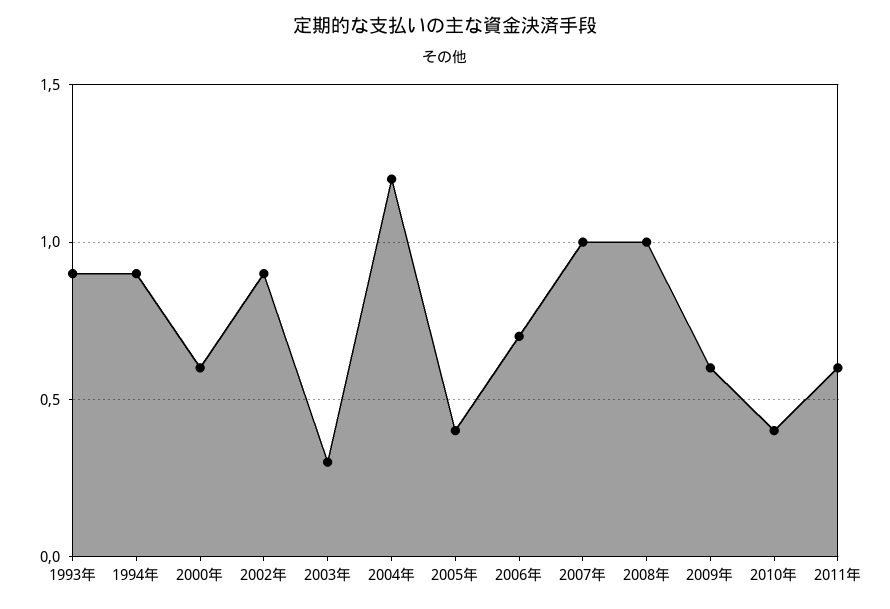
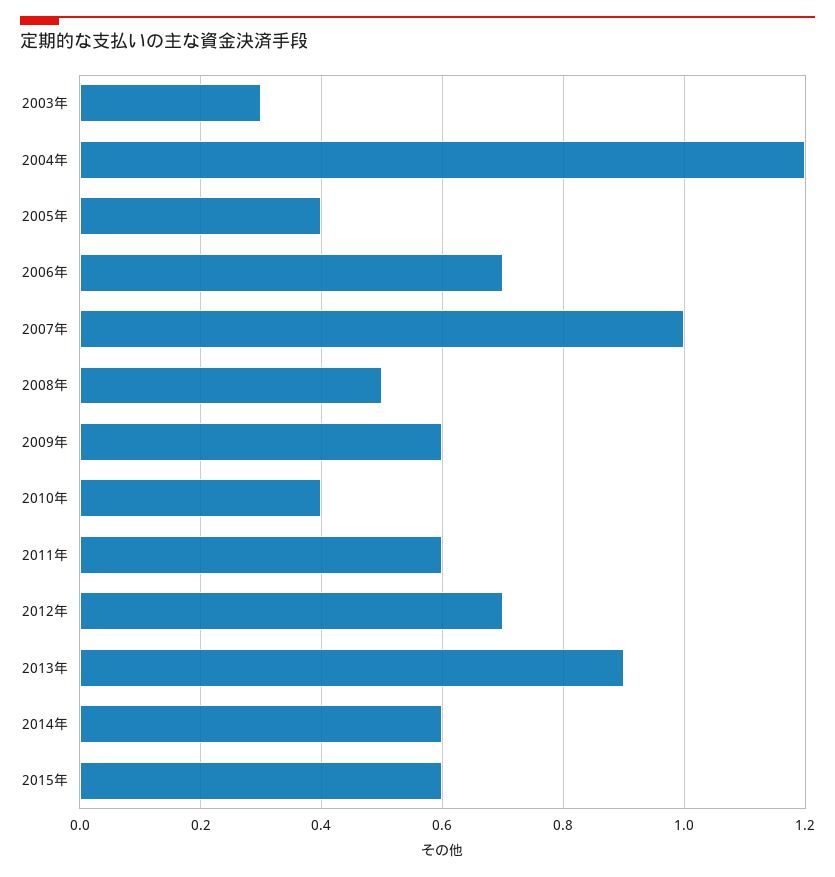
1993年: 0.9 -> none
1994年: 0.9 -> none
2000年: 0.6 -> none
2002年: 0.9 -> none
2008年: 1 -> 0.5
2012年: none -> 0.7
2013年: none -> 0.9
2014年: none -> 0.6
2015年: none -> 0.6

